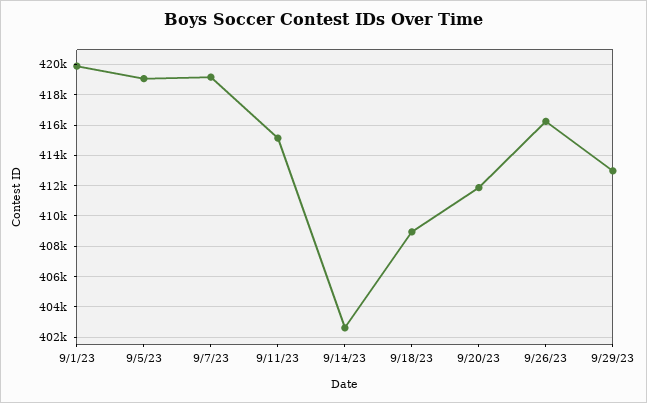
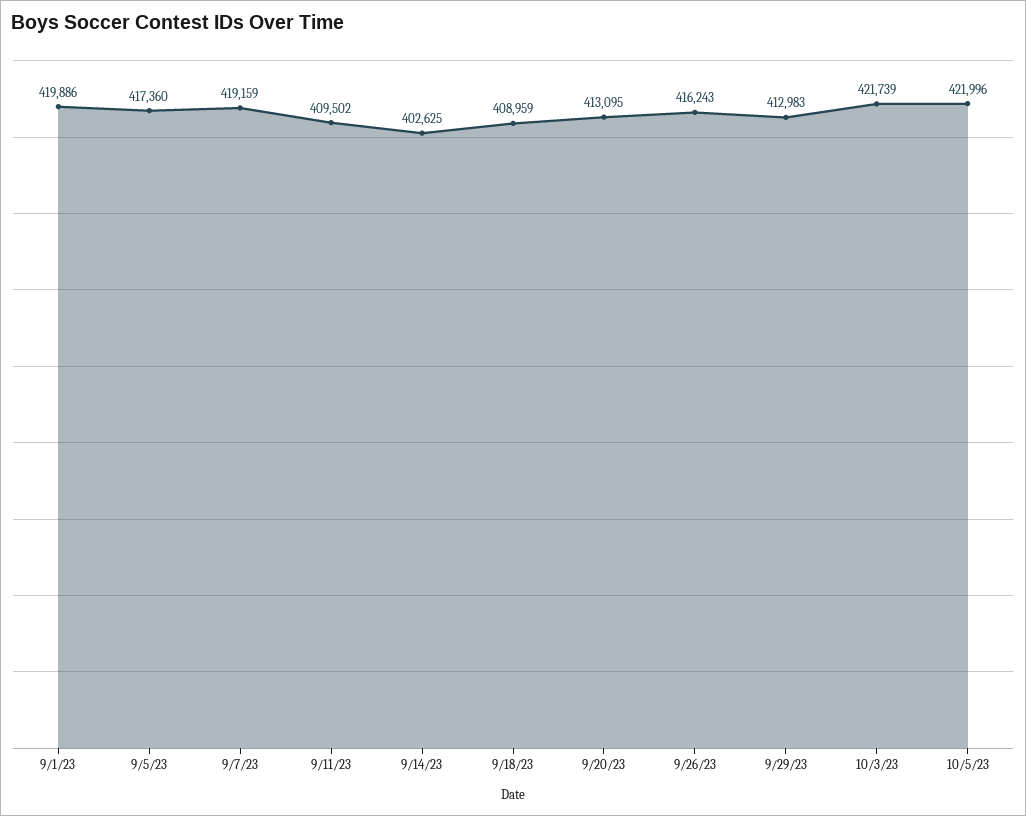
9/5/23: 419000 -> 417360
9/11/23: 415000 -> 409502
9/20/23: 412000 -> 413095
10/3/23: none -> 421739
10/5/23: none -> 421996

